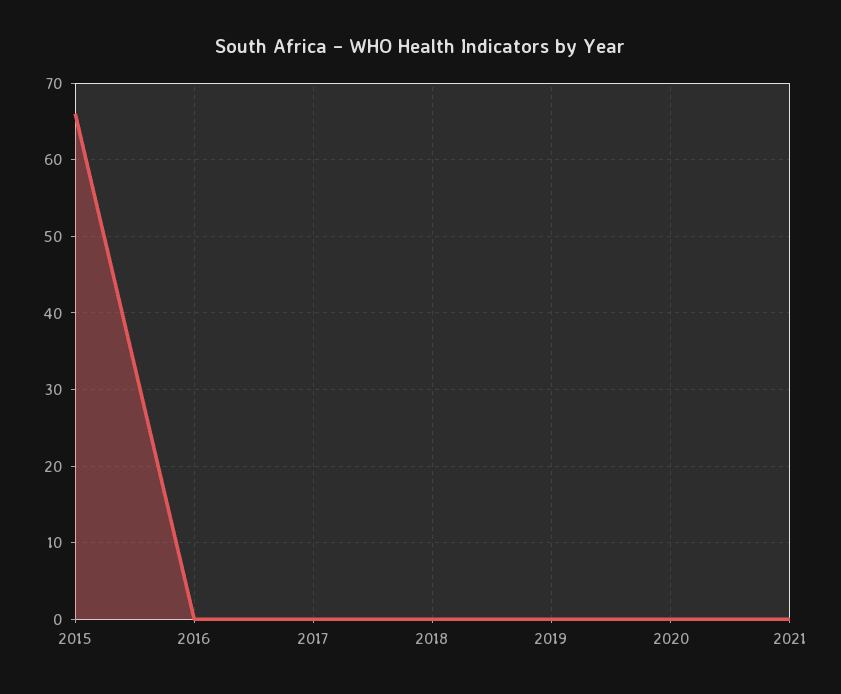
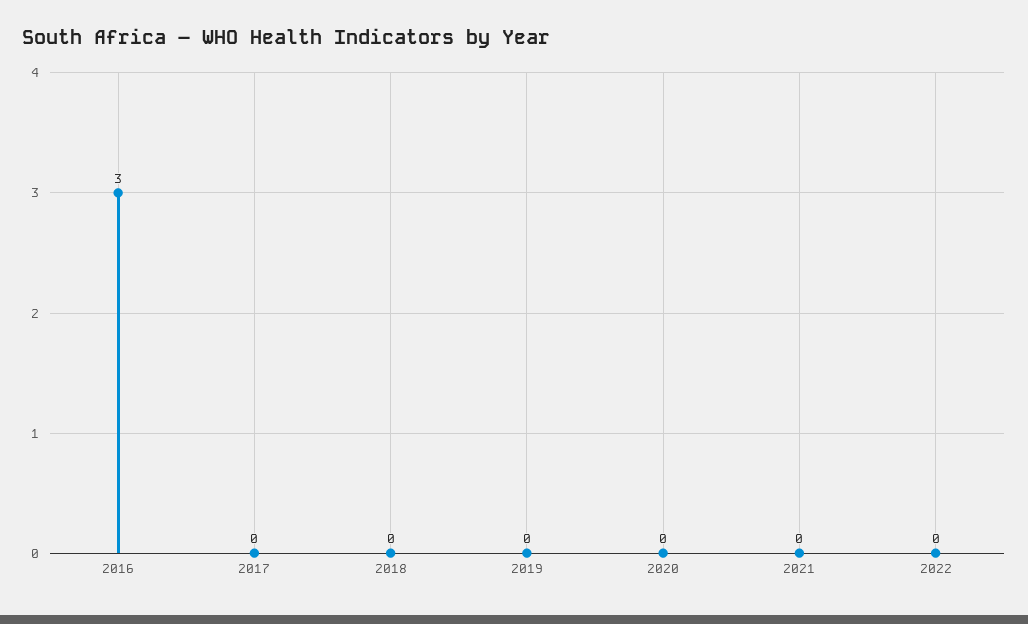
2015: 66 -> none
2016: 0 -> 3
2022: none -> 0

